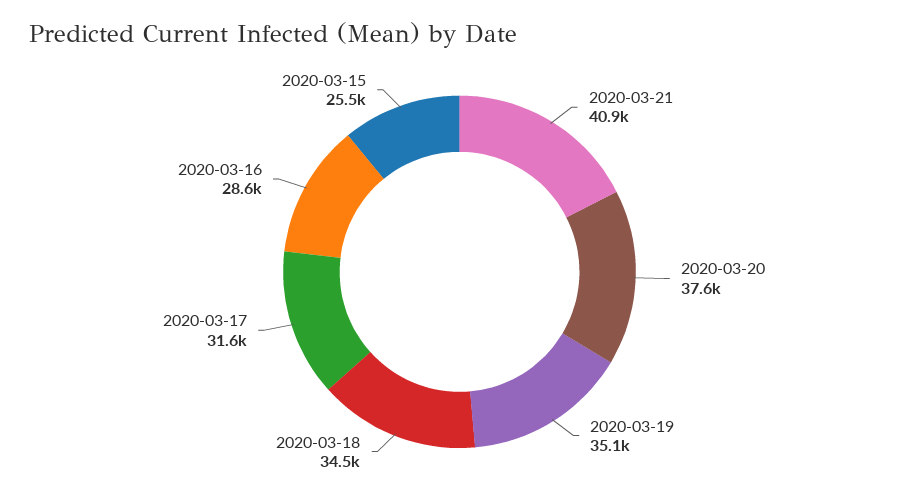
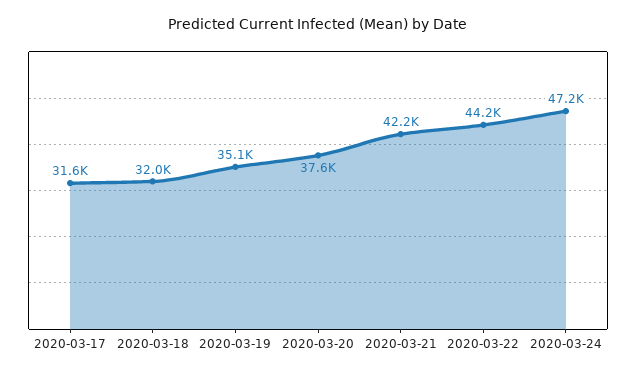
2020-03-21: 40900 -> 42200
2020-03-18: 34500 -> 32000
2020-03-16: 28600 -> none
2020-03-15: 25500 -> none
2020-03-22: none -> 44200
2020-03-24: none -> 47200

